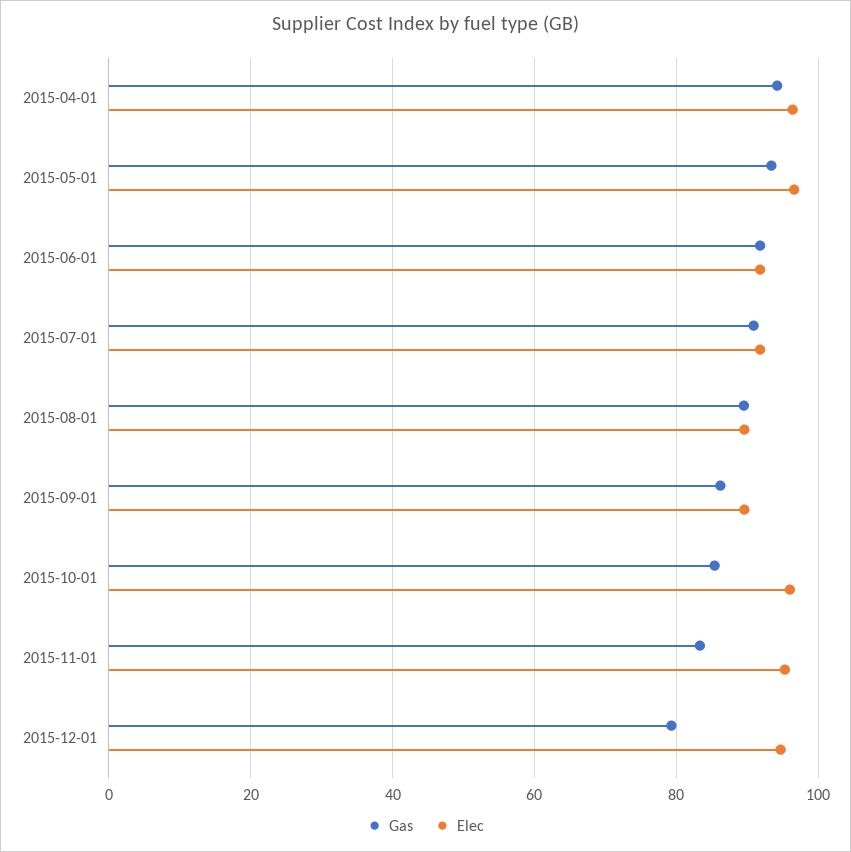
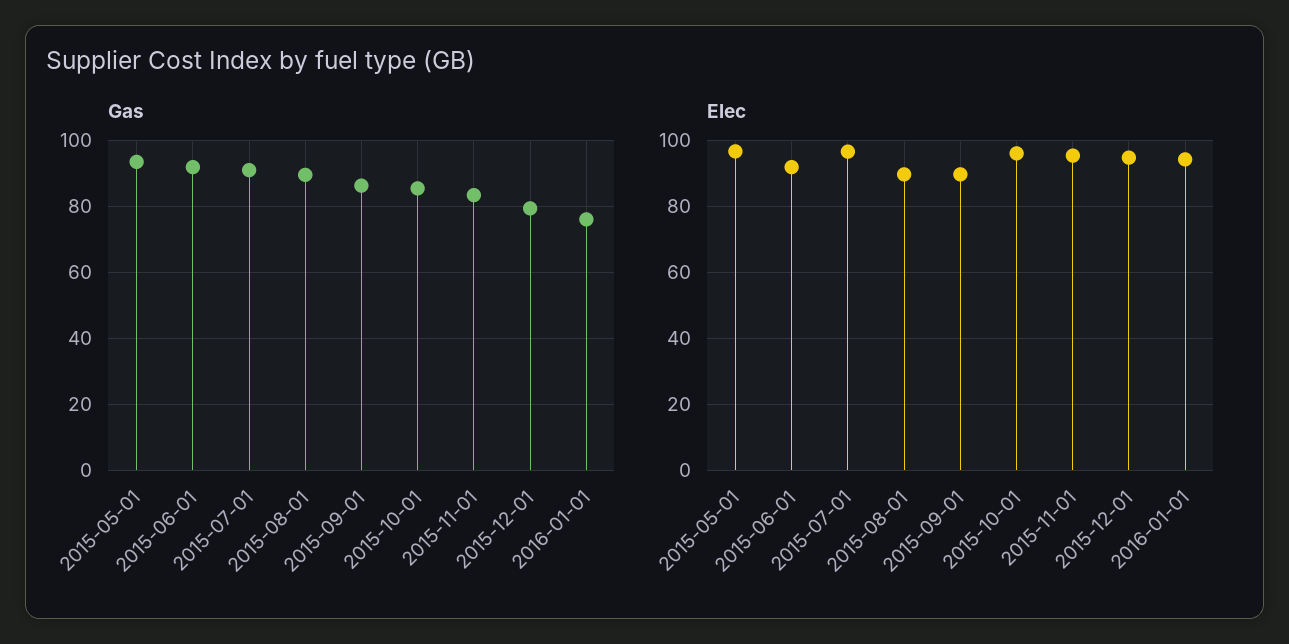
Gas, 2015-04-01: 94 -> none
Elec, 2015-04-01: 96 -> none
Elec, 2015-07-01: 92 -> 96
Gas, 2016-01-01: none -> 76
Elec, 2016-01-01: none -> 94

